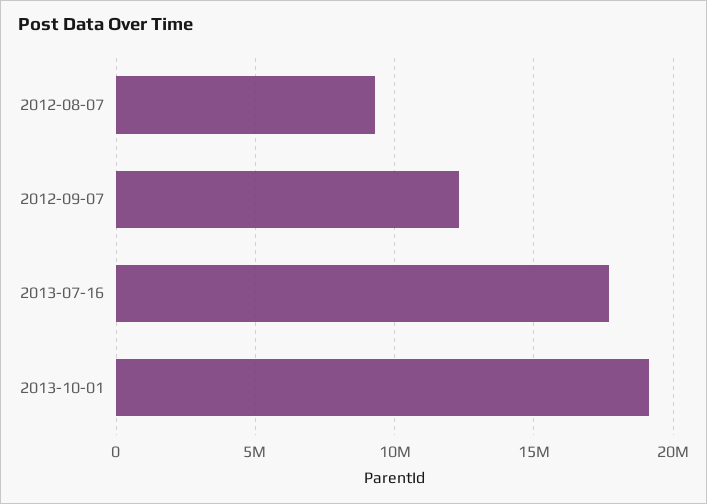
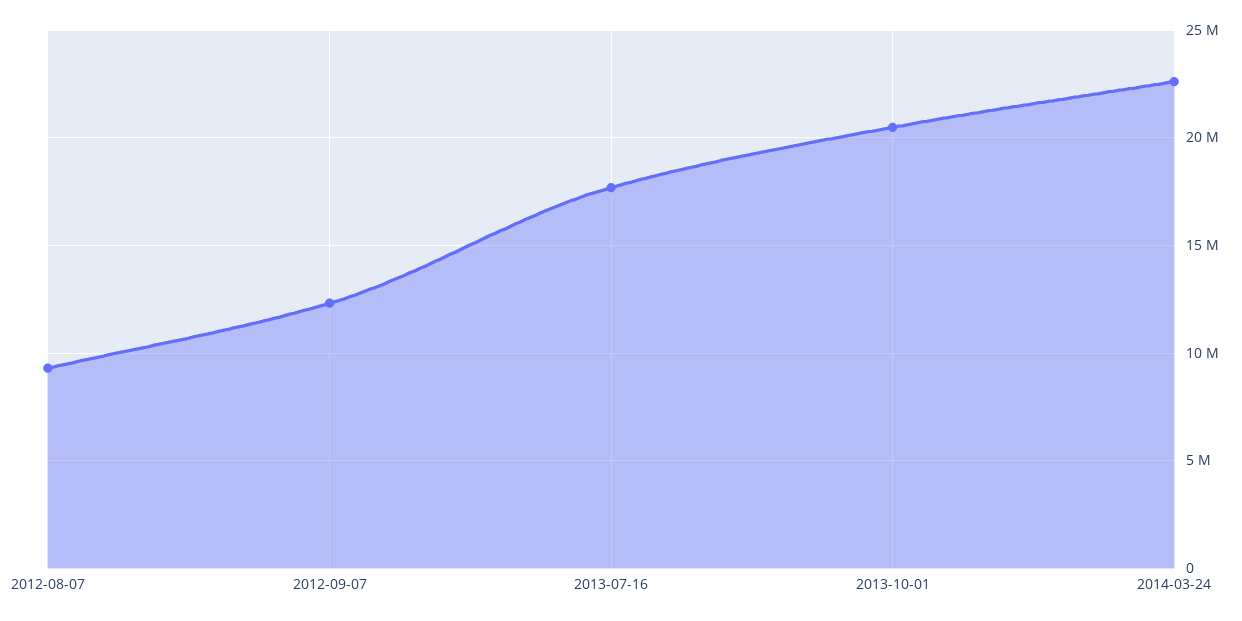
2013-10-01: 19000000 -> 20500000
2014-03-24: none -> 22500000

